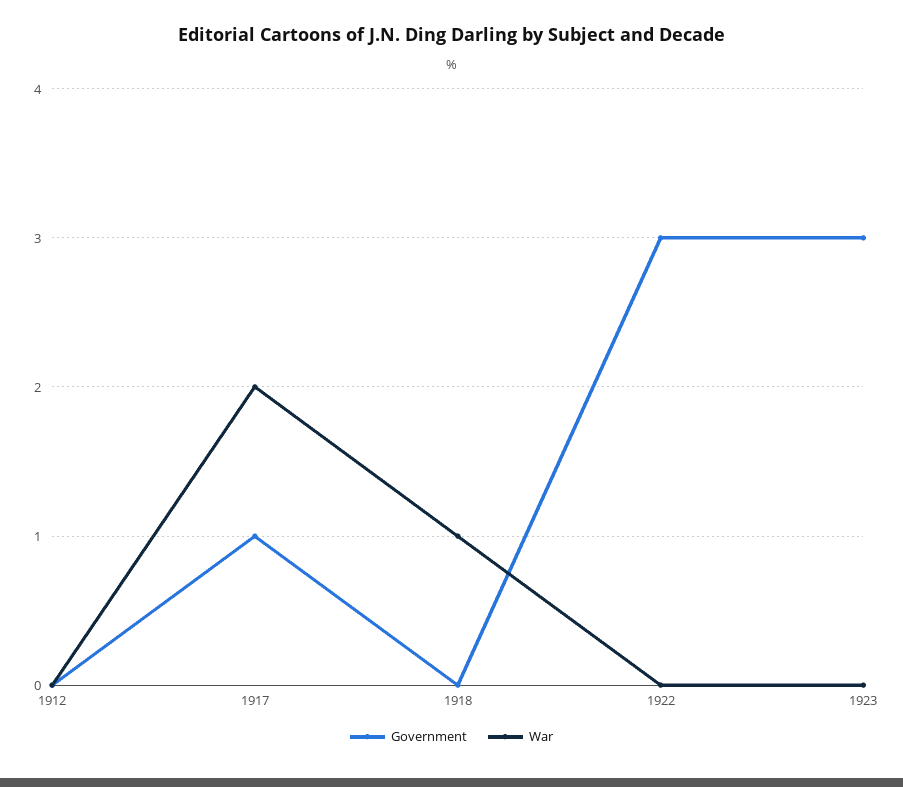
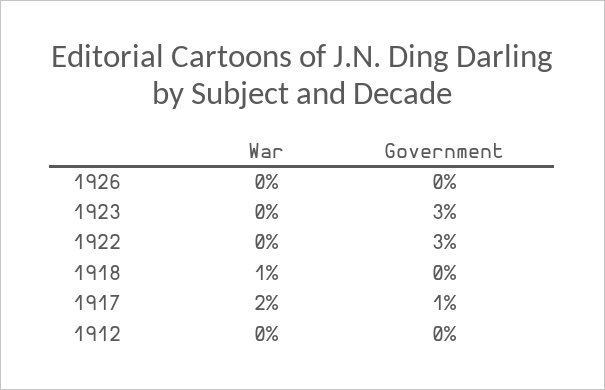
War, 1926: none -> 0
Government, 1926: none -> 0

